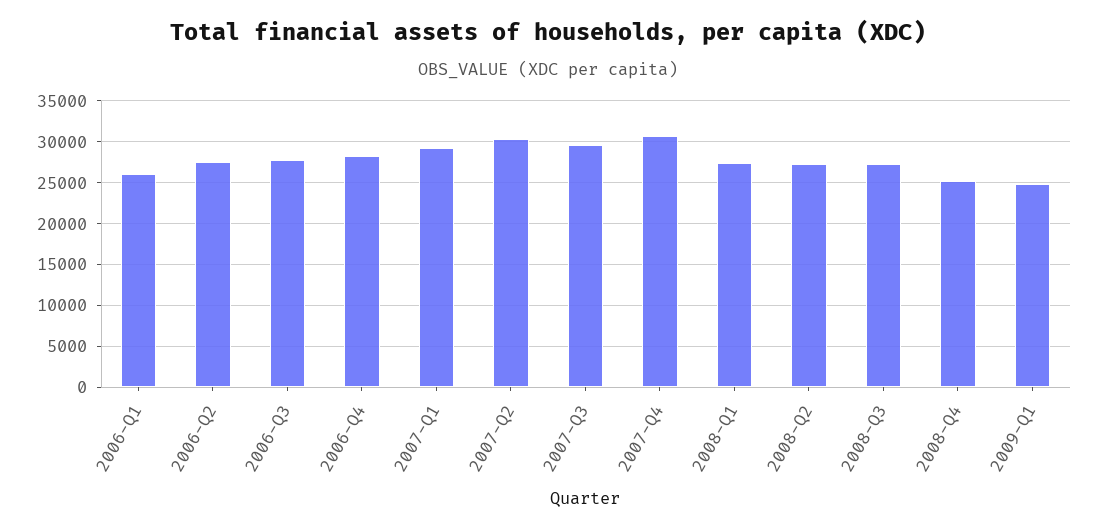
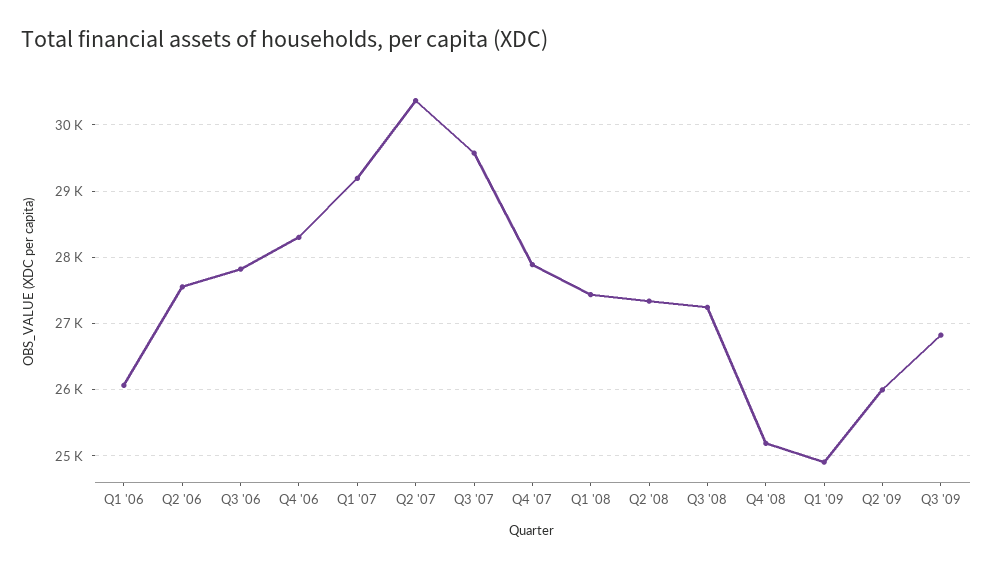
2007-Q4: 31000 -> 27900
Q2 '09: none -> 26000
Q3 '09: none -> 26800

